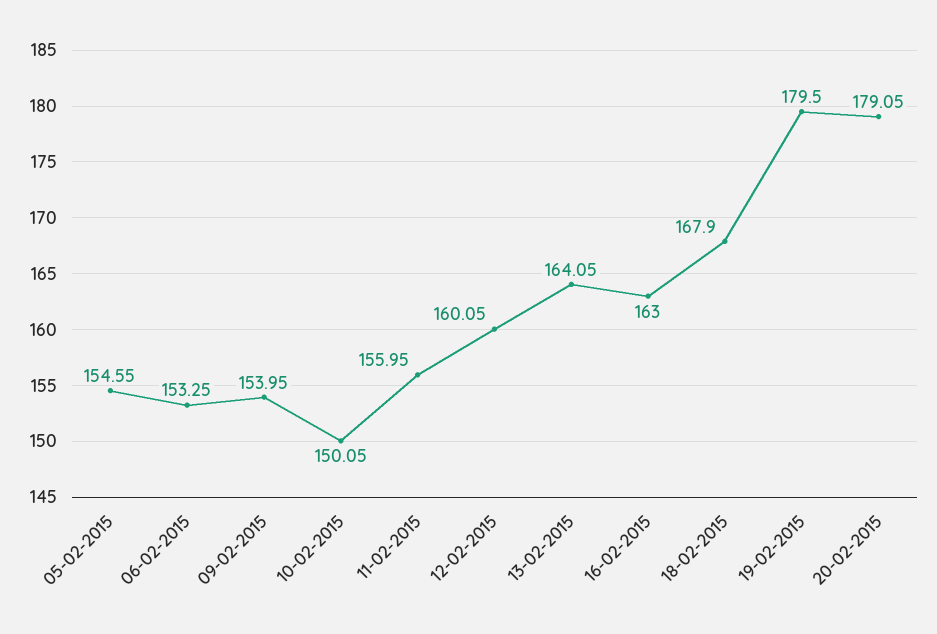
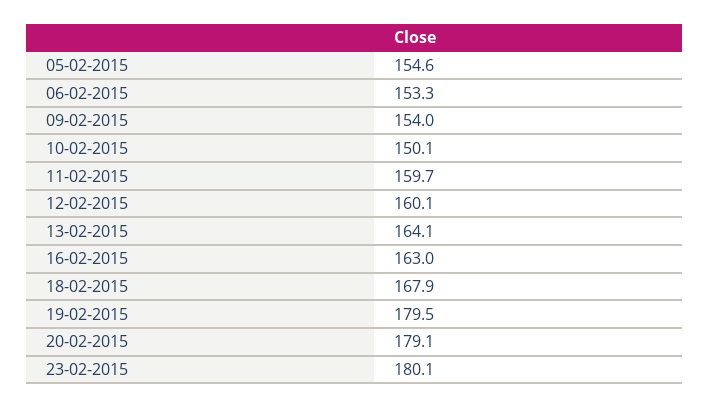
11-02-2015: 155.95 -> 159.7
23-02-2015: none -> 180.1

